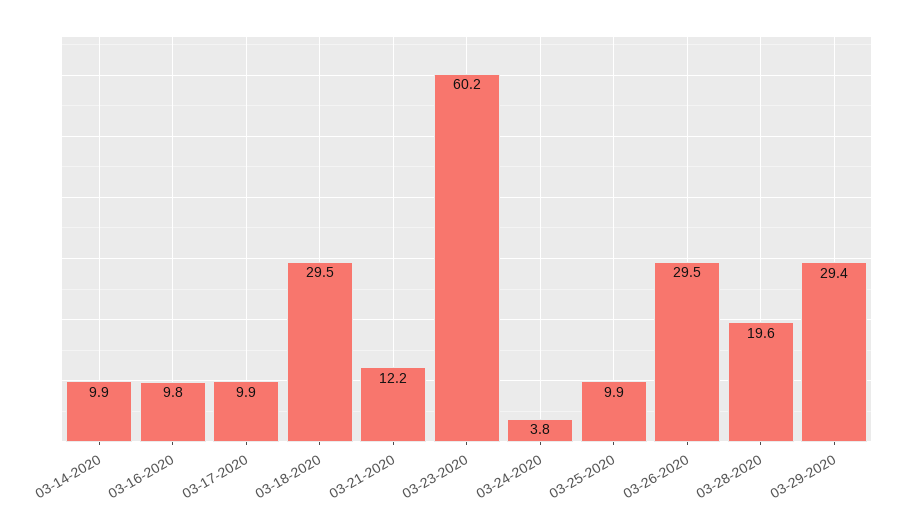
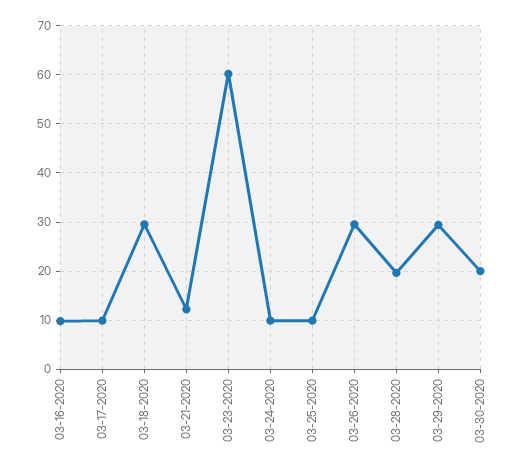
03-14-2020: 9.9 -> none
03-24-2020: 3.8 -> 10
03-30-2020: none -> 20

